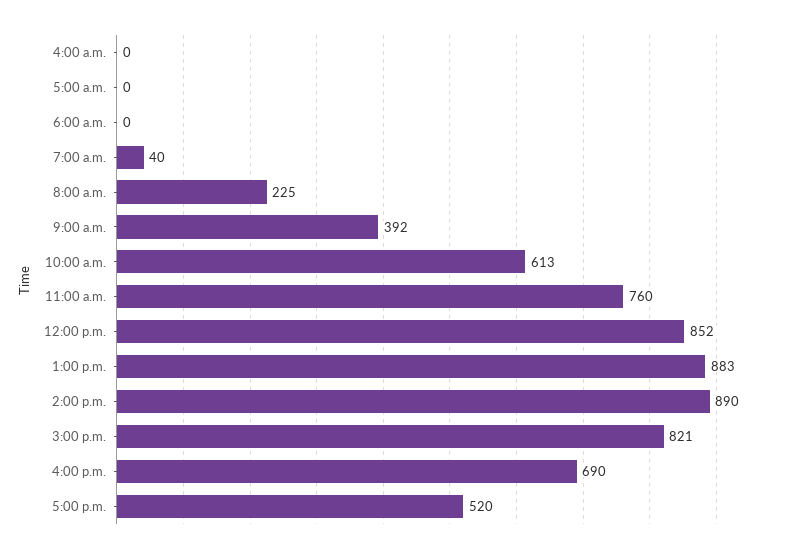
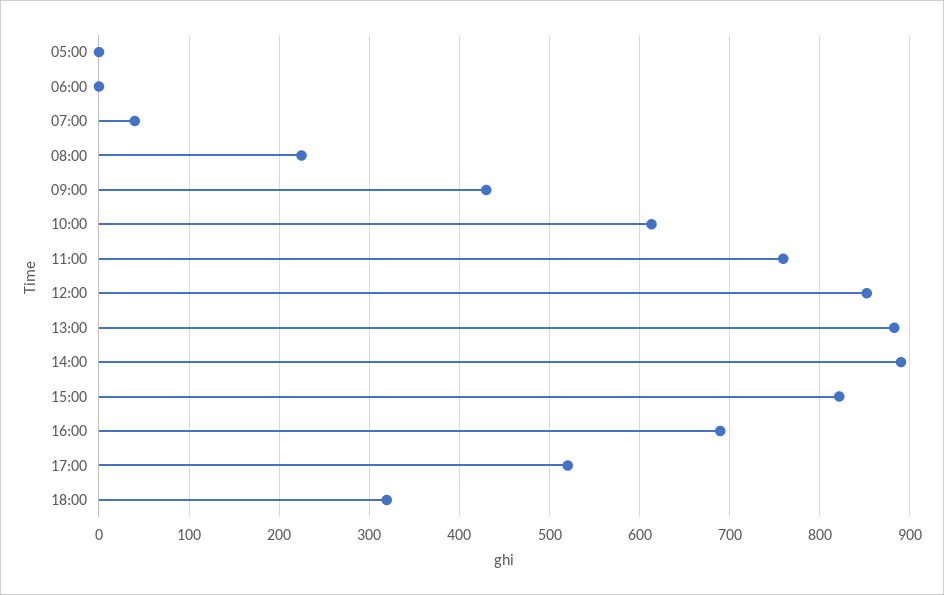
4:00 a.m.: 0 -> none
9:00 a.m.: 392 -> 430
18:00: none -> 320

